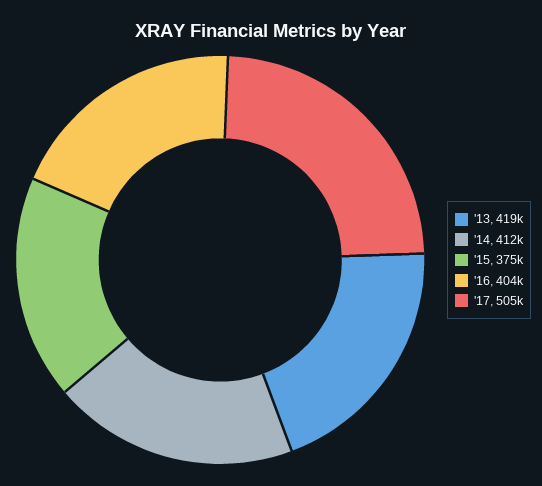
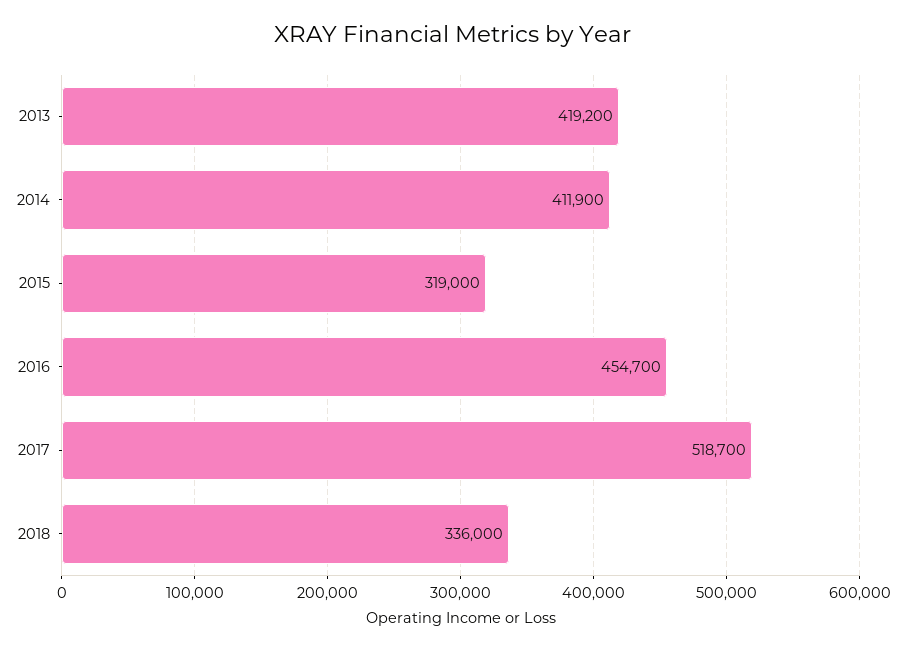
'15: 375000 -> 319000
'16: 404000 -> 454700
'17: 505000 -> 518700
2018: none -> 336000

